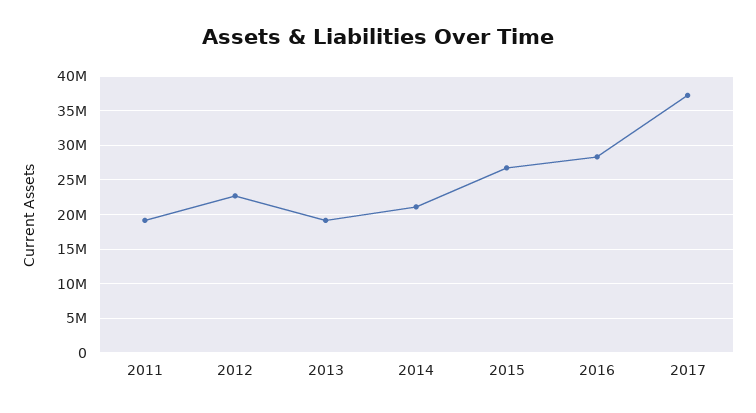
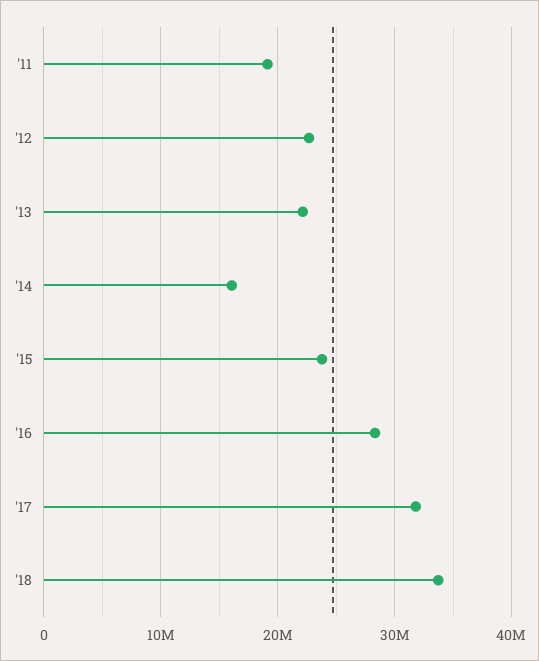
2013: 19000000 -> 22000000
2014: 21000000 -> 16000000
2015: 27000000 -> 24000000
2017: 37000000 -> 32000000
'18: none -> 34000000

